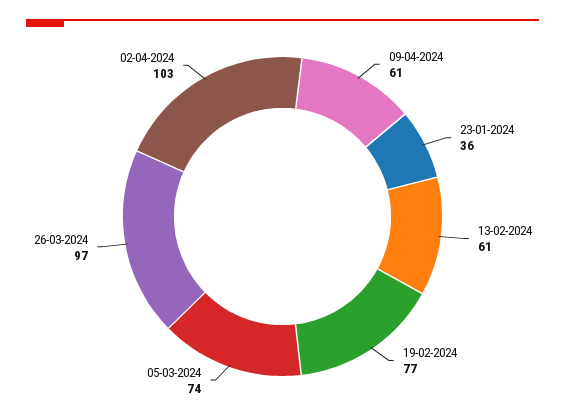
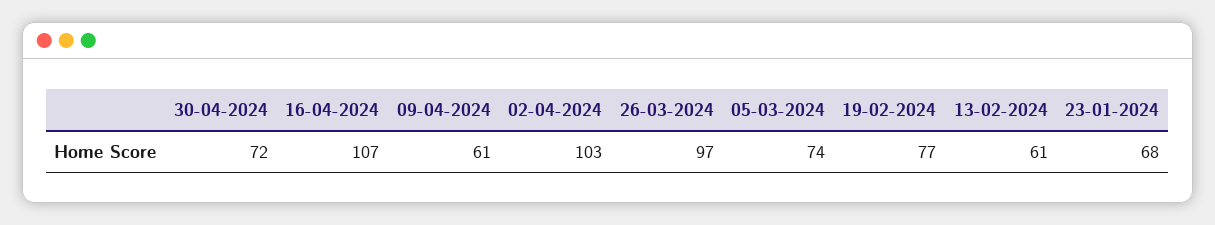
23-01-2024: 36 -> 68
30-04-2024: none -> 72
16-04-2024: none -> 107

